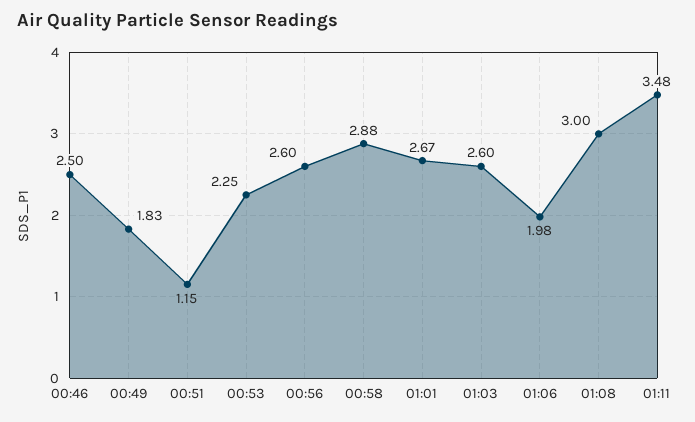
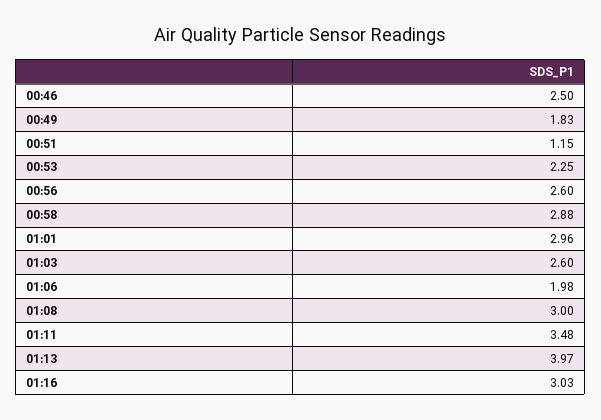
01:01: 2.67 -> 2.96
01:13: none -> 3.97
01:16: none -> 3.03

